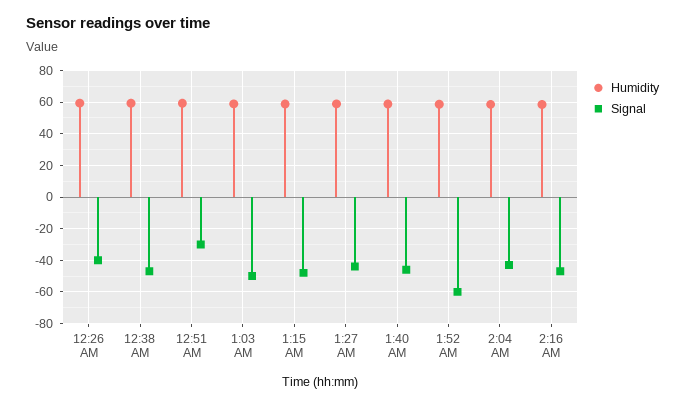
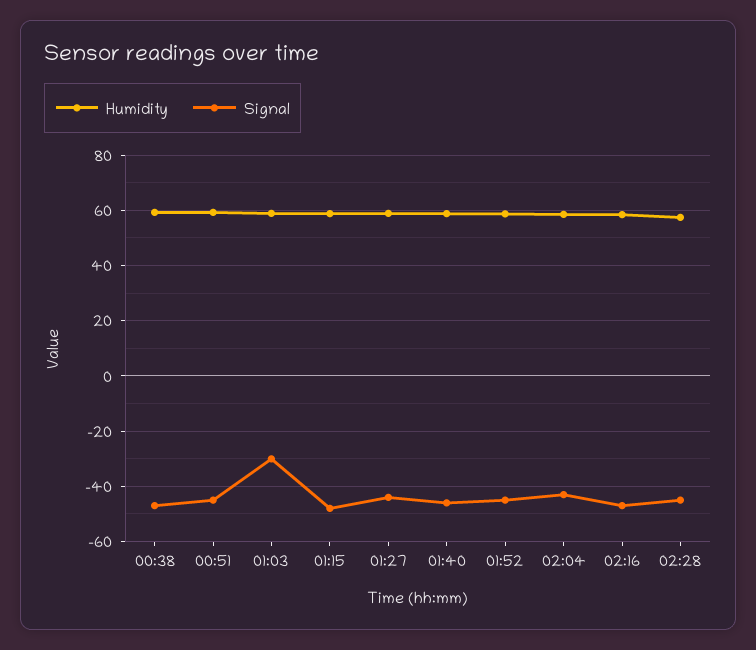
Humidity, 12:26 AM: 60 -> none
Signal, 12:26 AM: -40 -> none
Signal, 12:51 AM: -30 -> -45
Signal, 1:03 AM: -50 -> -30
Signal, 1:52 AM: -60 -> -45
Humidity, 02:28: none -> 57.5
Signal, 02:28: none -> -45

